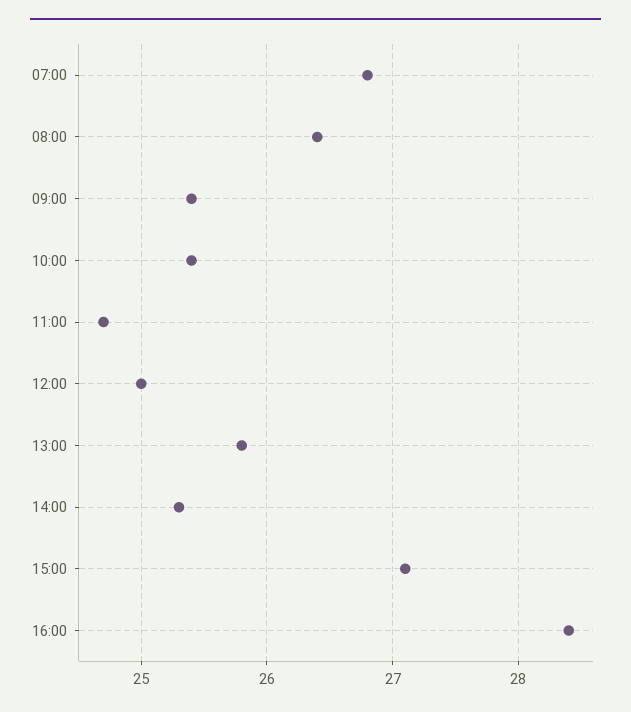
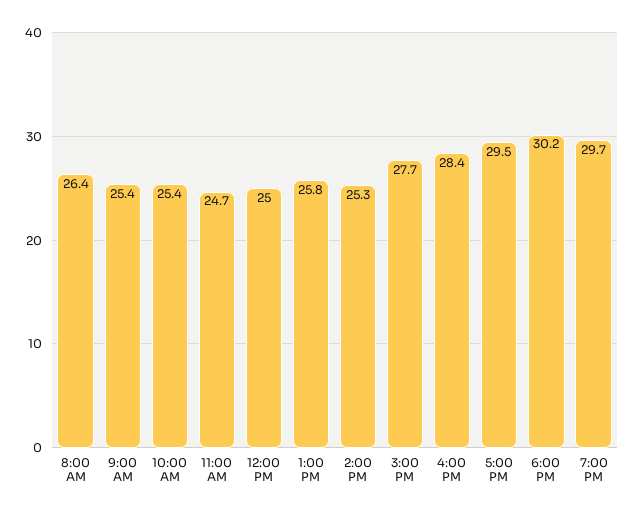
07:00: 26.8 -> none
15:00: 27.1 -> 27.7
5:00 PM: none -> 29.5
6:00 PM: none -> 30.2
7:00 PM: none -> 29.7

